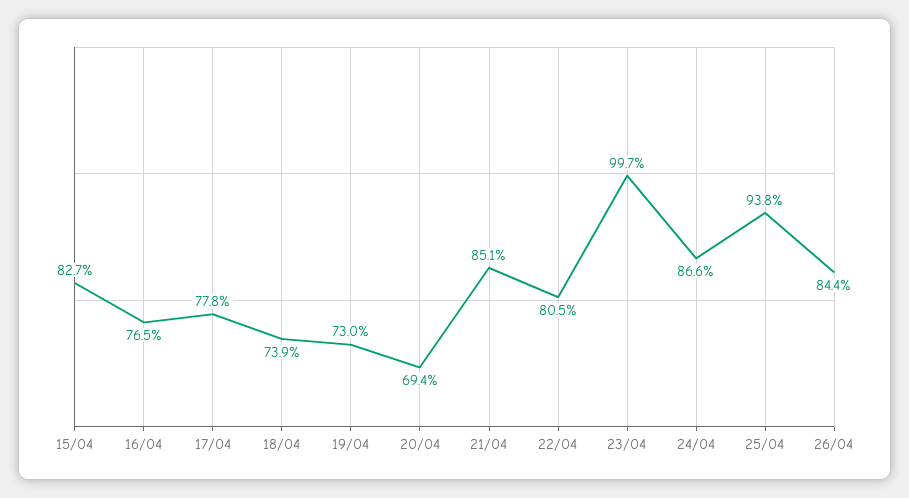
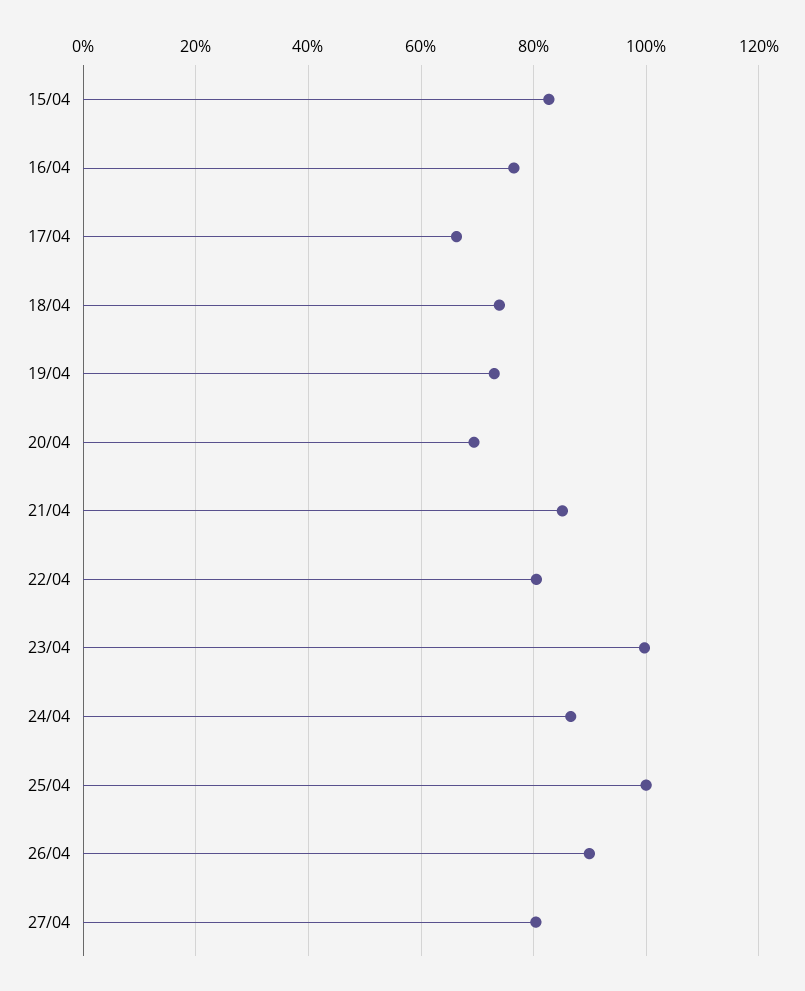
17/04: 77.8 -> 66
25/04: 93.8 -> 100
26/04: 84.4 -> 90
27/04: none -> 80

